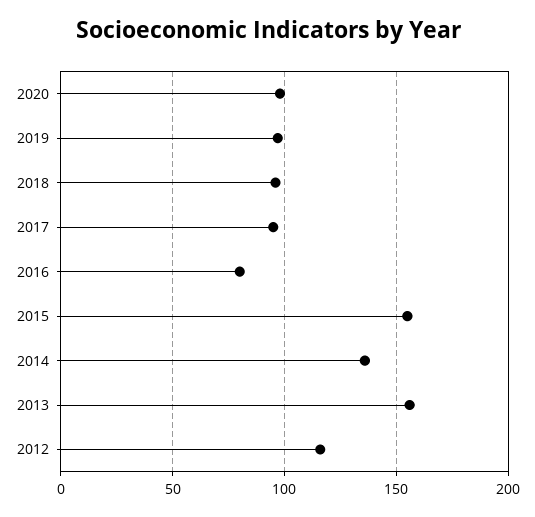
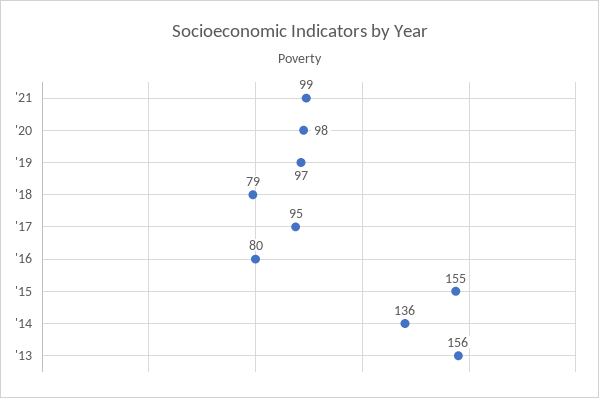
2018: 95 -> 79
2012: 115 -> none
'21: none -> 99

